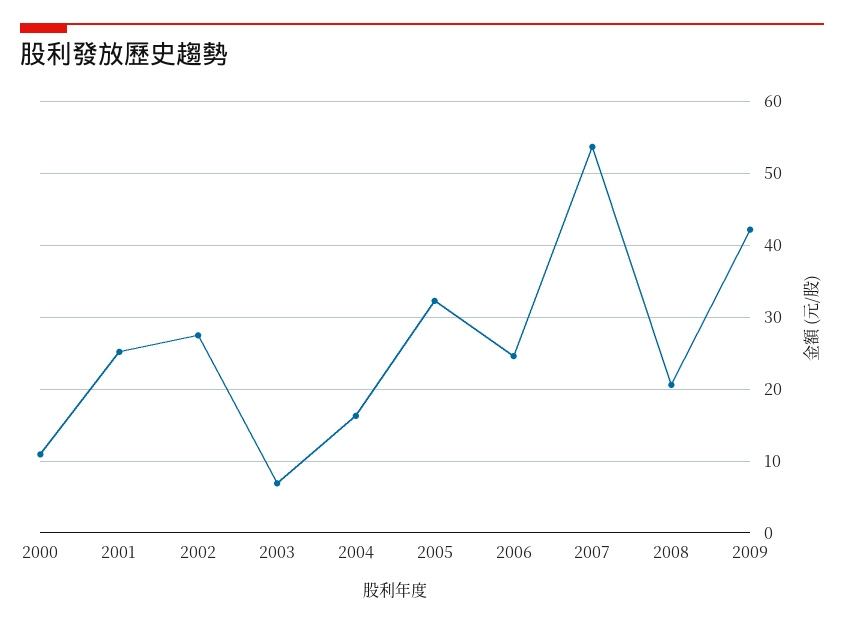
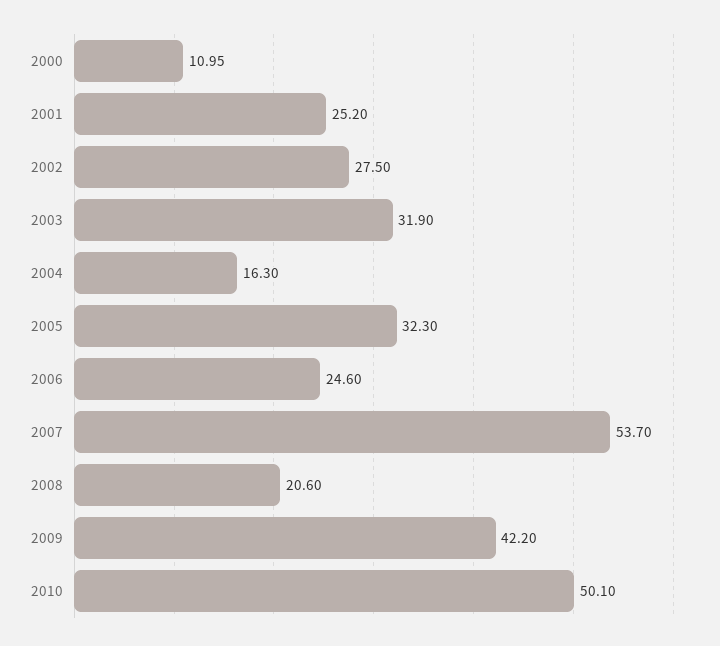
2003: 7 -> 31.9
2010: none -> 50.1

